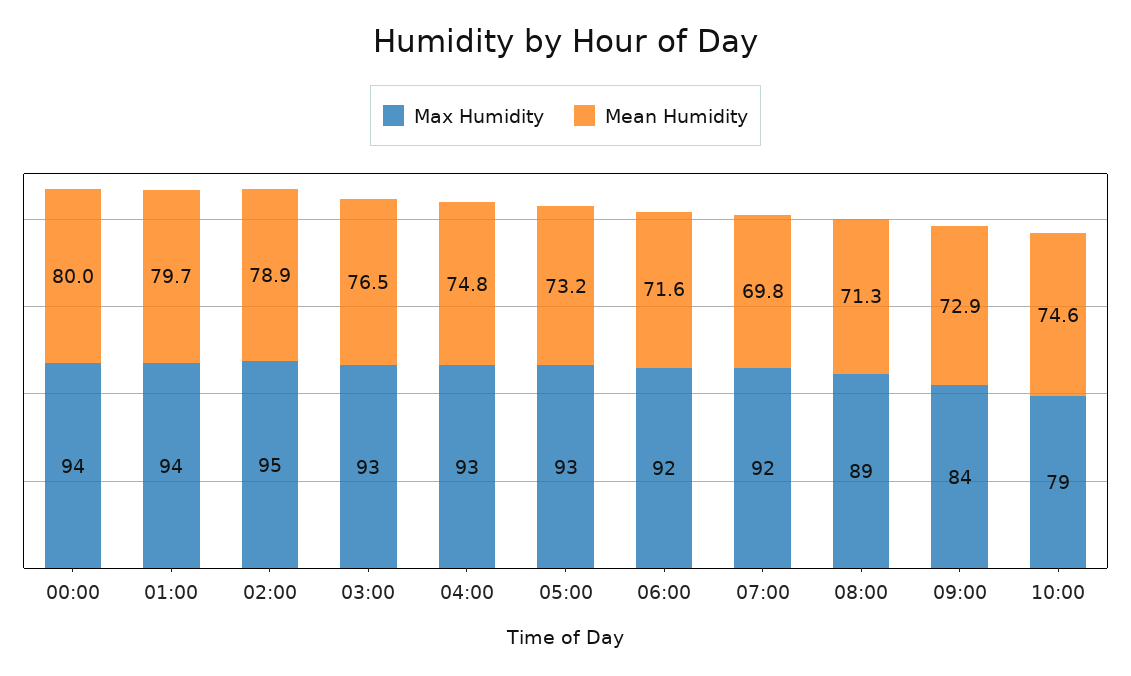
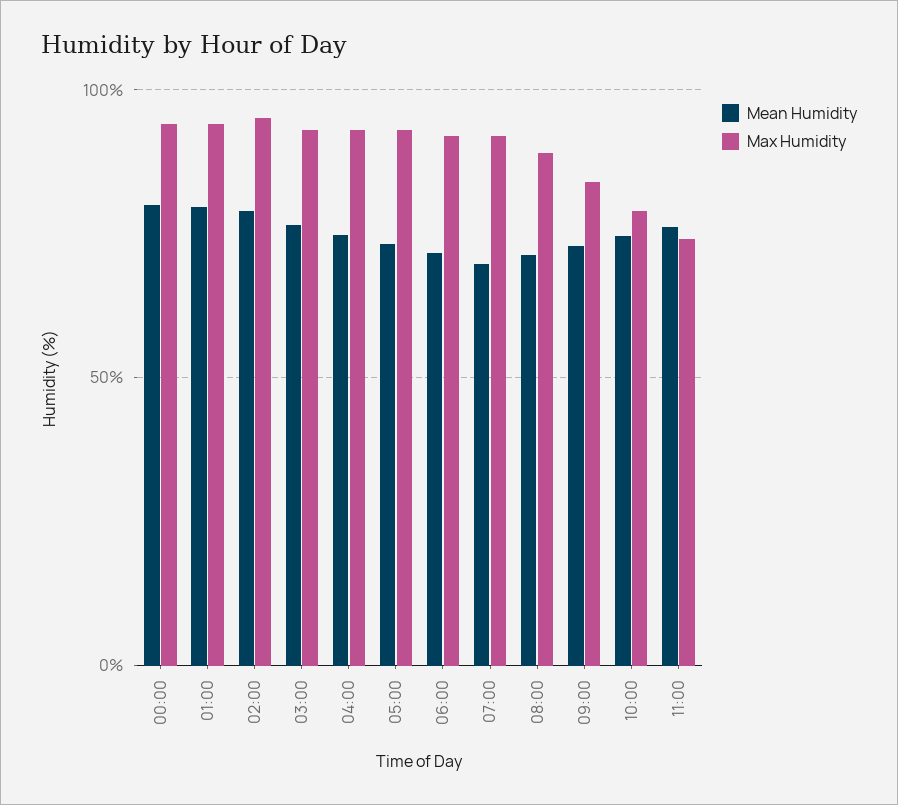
Mean Humidity, 11:00: none -> 75
Max Humidity, 11:00: none -> 75

